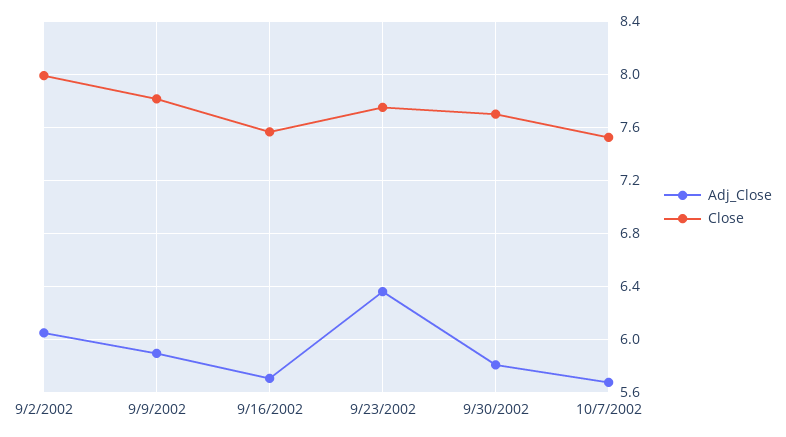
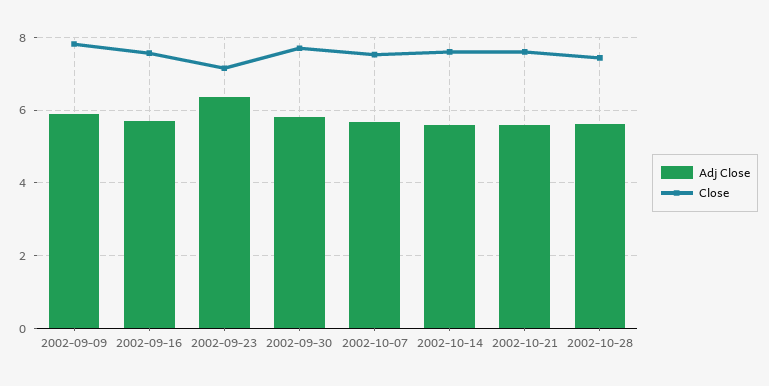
Adj_Close, 9/2/2002: 6.05 -> none
Close, 9/2/2002: 8 -> none
Close, 9/23/2002: 7.75 -> 7.2
Adj_Close, 2002-10-14: none -> 5.6
Close, 2002-10-14: none -> 7.6
Adj_Close, 2002-10-21: none -> 5.6
Close, 2002-10-21: none -> 7.6
Adj_Close, 2002-10-28: none -> 5.6
Close, 2002-10-28: none -> 7.4

